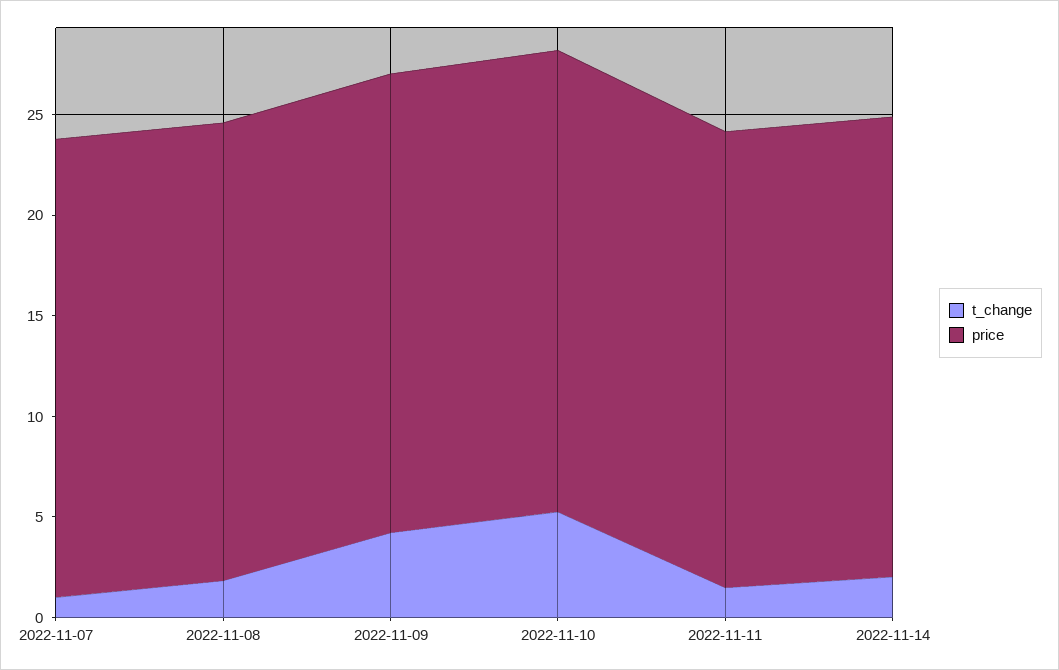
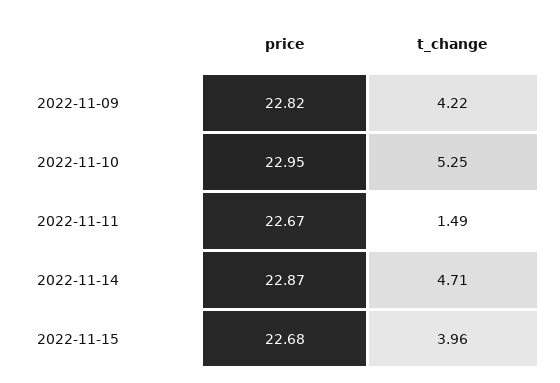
t_change, 2022-11-07: 1 -> none
price, 2022-11-07: 23 -> none
t_change, 2022-11-08: 2 -> none
price, 2022-11-08: 23 -> none
t_change, 2022-11-14: 2 -> 4.71
price, 2022-11-15: none -> 22.68
t_change, 2022-11-15: none -> 3.96

